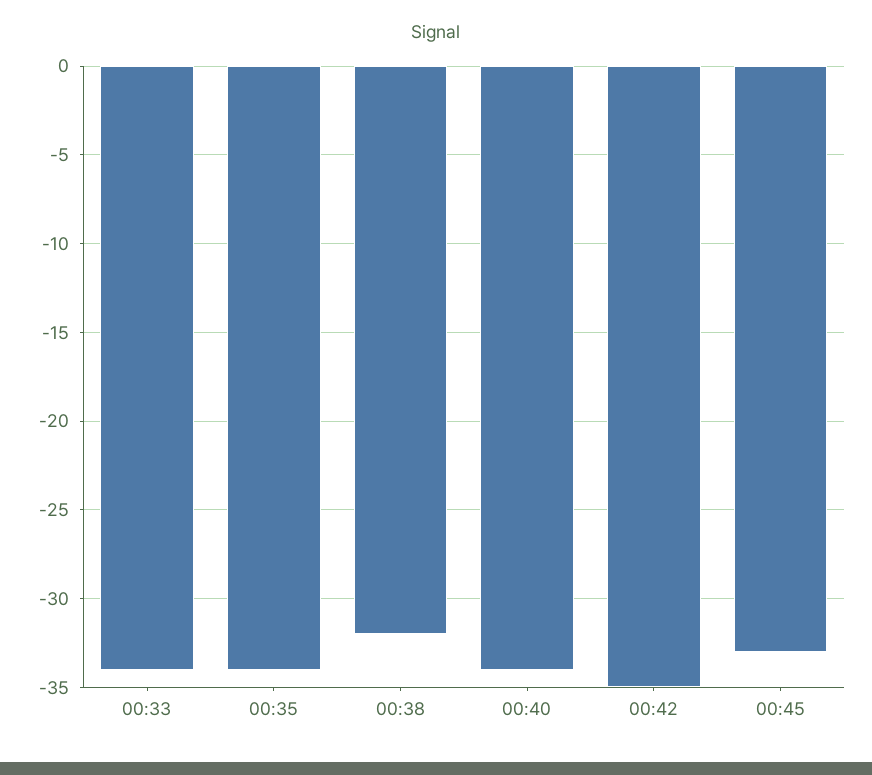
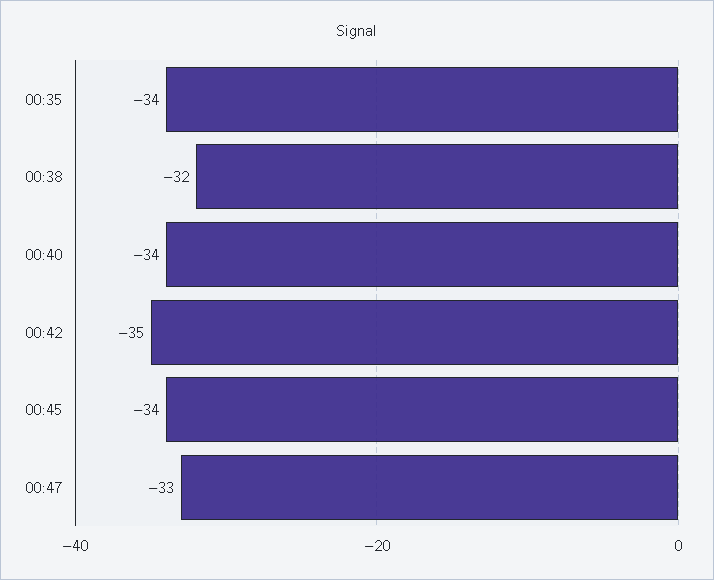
00:33: -34 -> none
00:45: -33 -> -34
00:47: none -> -33

